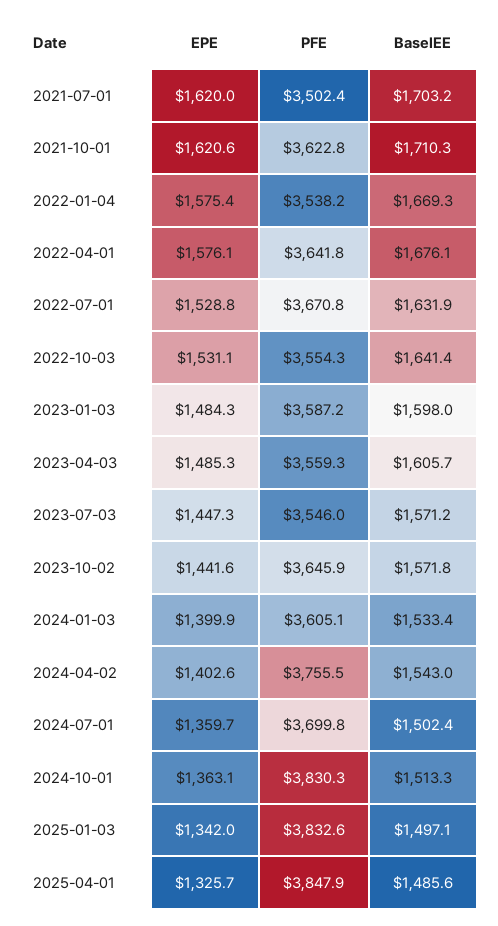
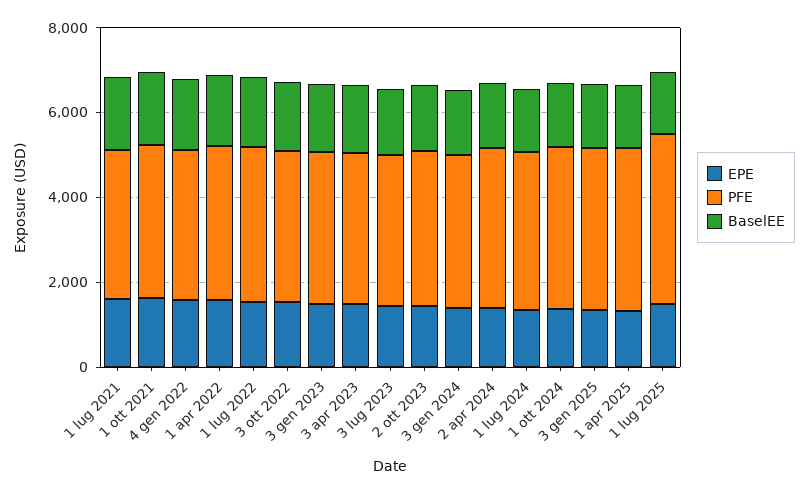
EPE, 1 lug 2025: none -> 1500
PFE, 1 lug 2025: none -> 4000
BaselEE, 1 lug 2025: none -> 1500

